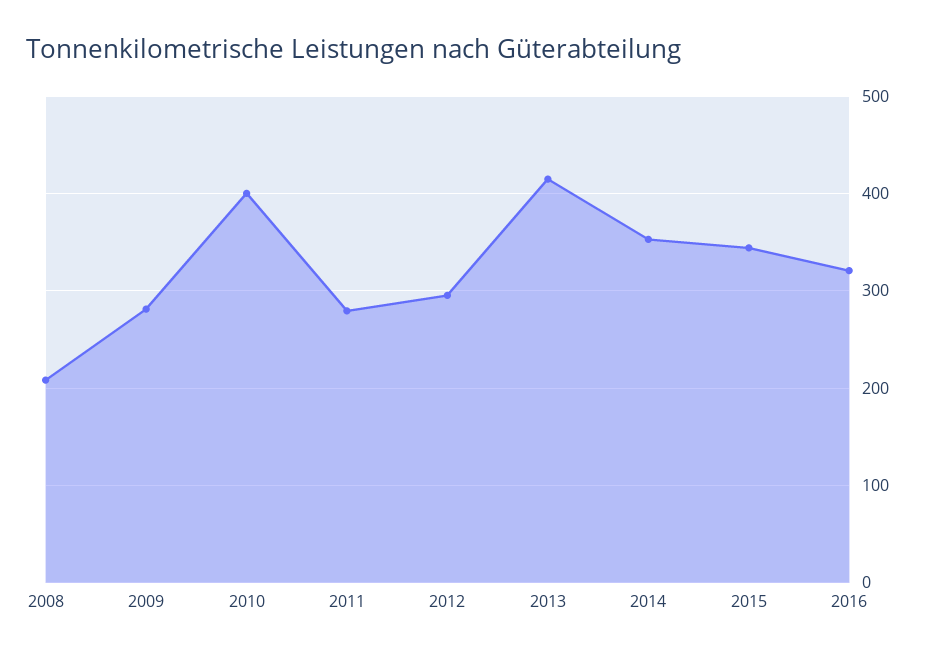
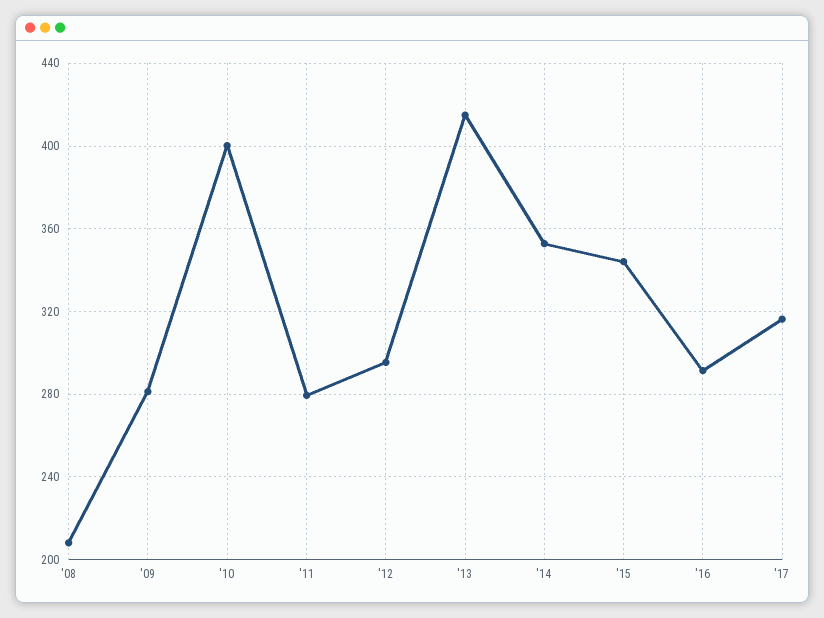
2016: 320 -> 290
'17: none -> 315

